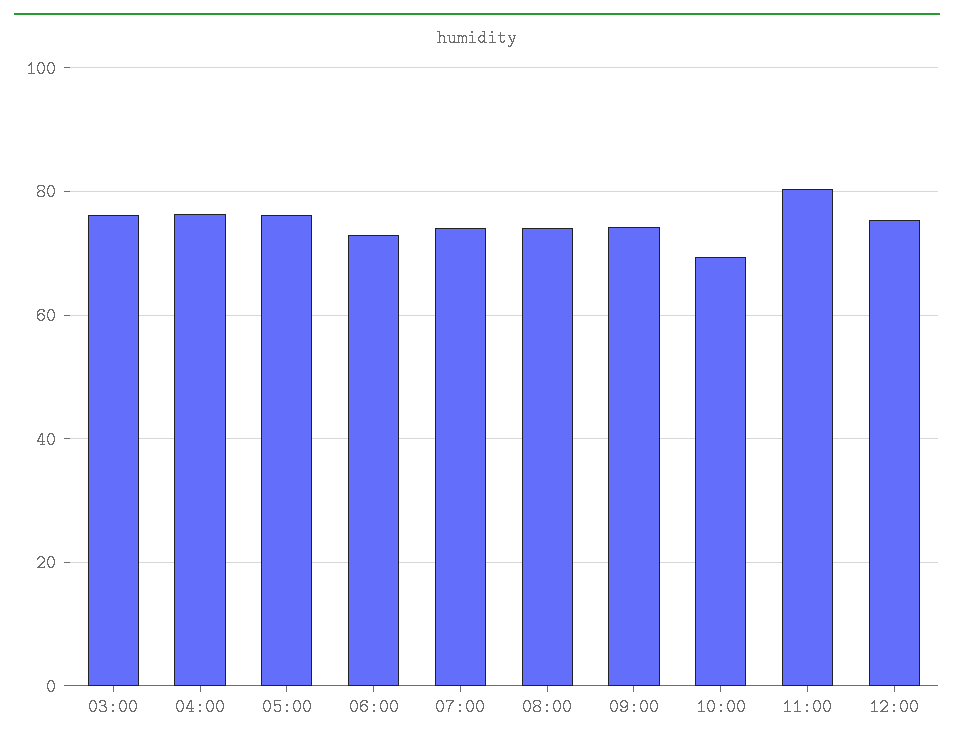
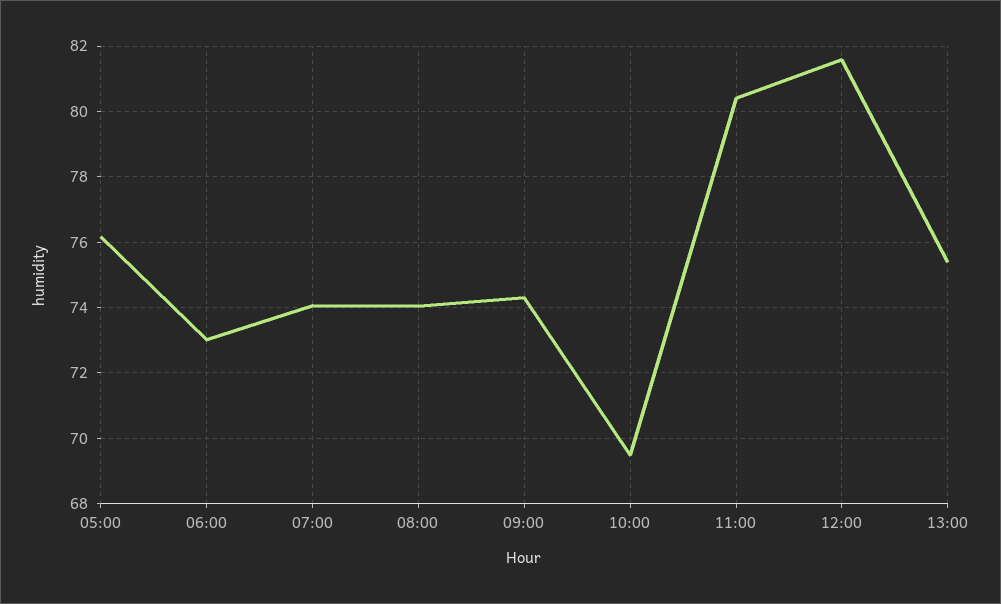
03:00: 76 -> none
04:00: 76 -> none
12:00: 76 -> 81.6
13:00: none -> 75.4

